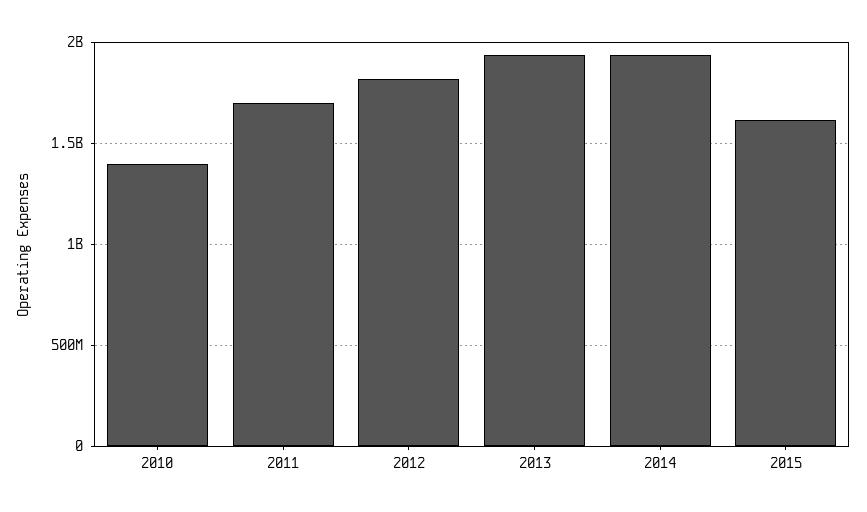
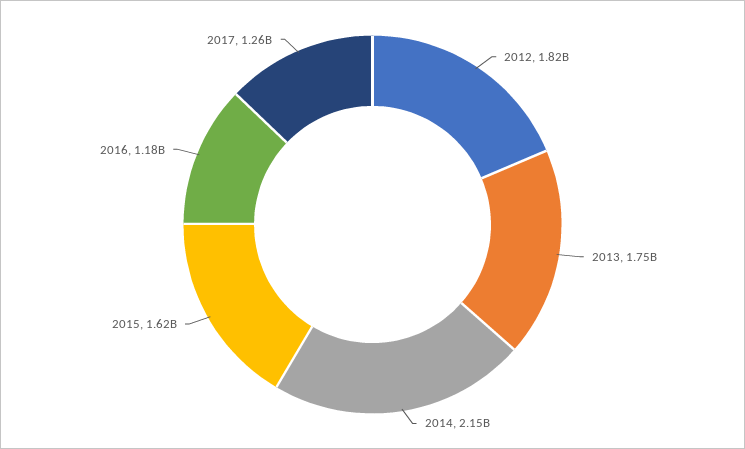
2010: 1400000000 -> none
2011: 1700000000 -> none
2013: 1950000000 -> 1750000000
2014: 1950000000 -> 2150000000
2016: none -> 1180000000
2017: none -> 1260000000

